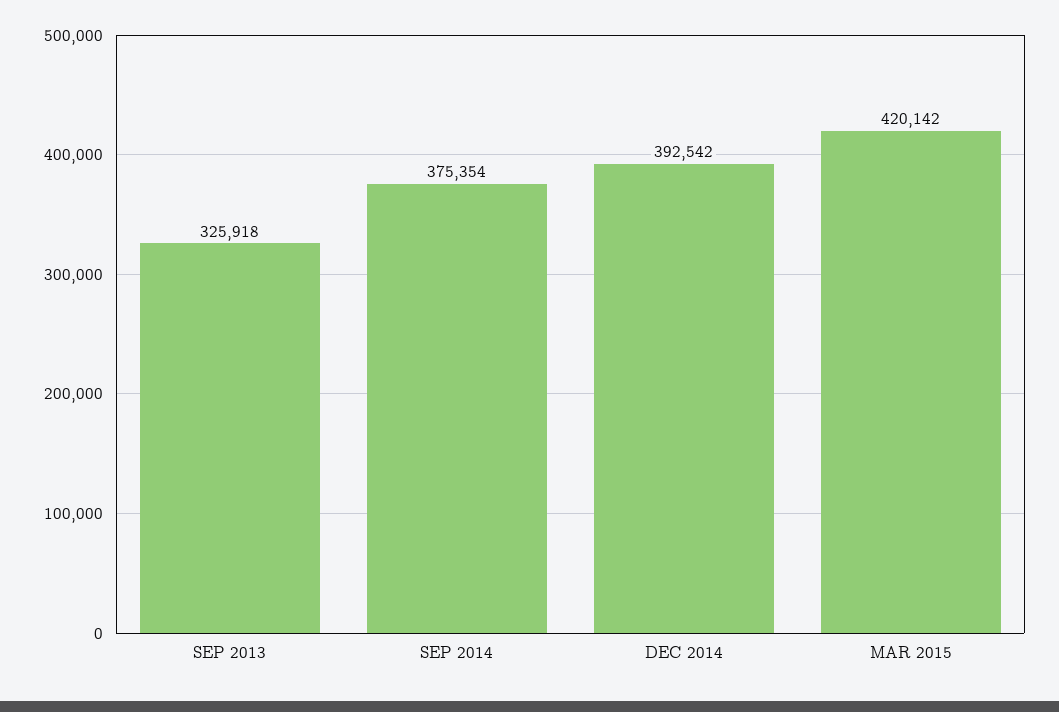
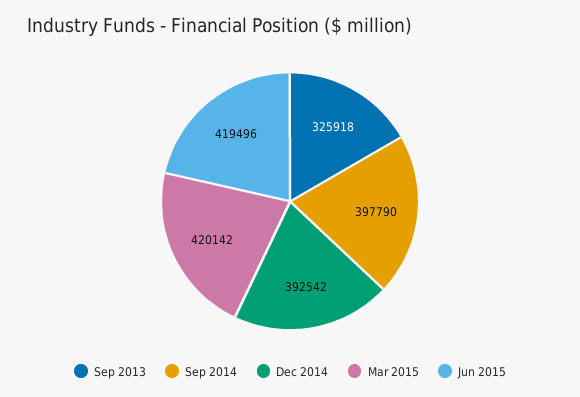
SEP 2014: 375354 -> 397790
Jun 2015: none -> 419496

